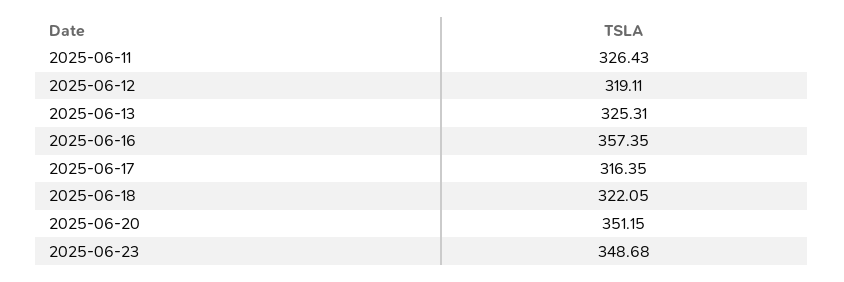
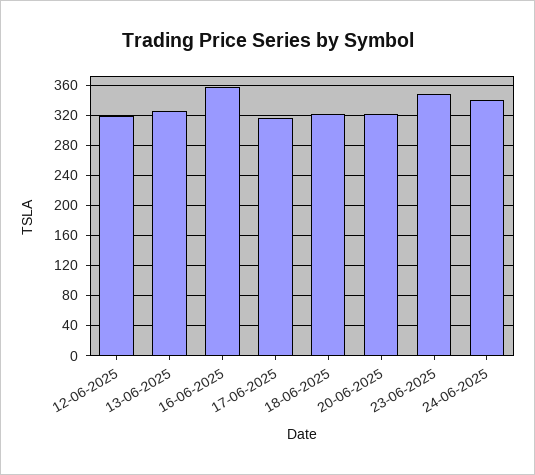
2025-06-11: 326.43 -> none
2025-06-20: 351.15 -> 320
24-06-2025: none -> 340

